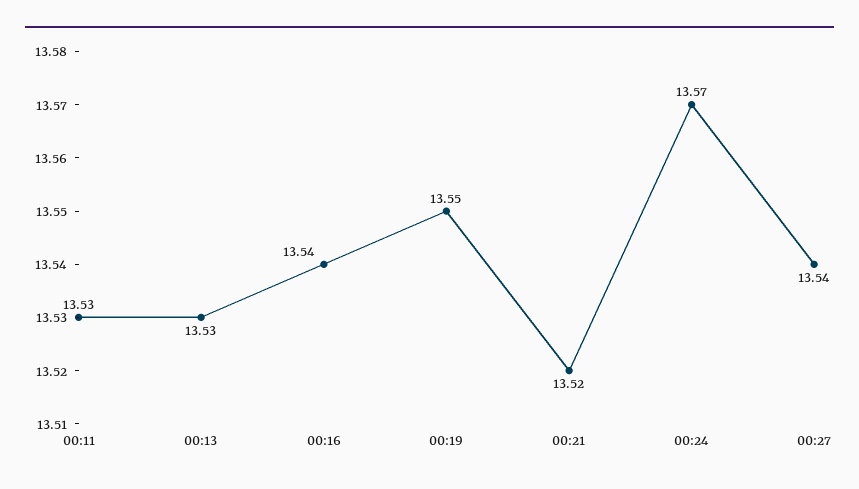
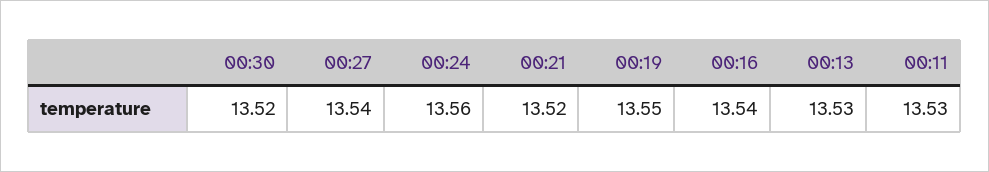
00:24: 13.57 -> 13.56
00:30: none -> 13.52

